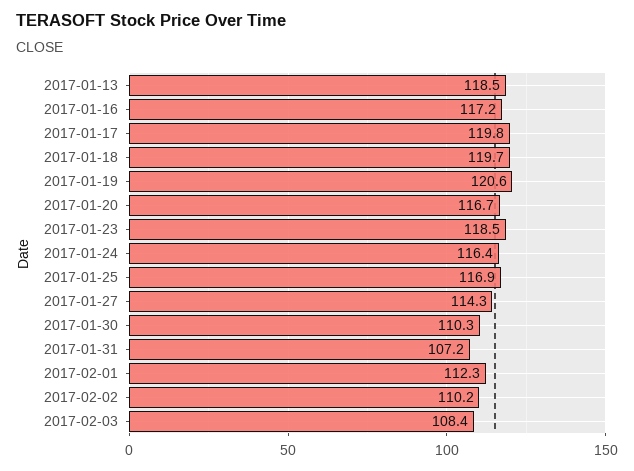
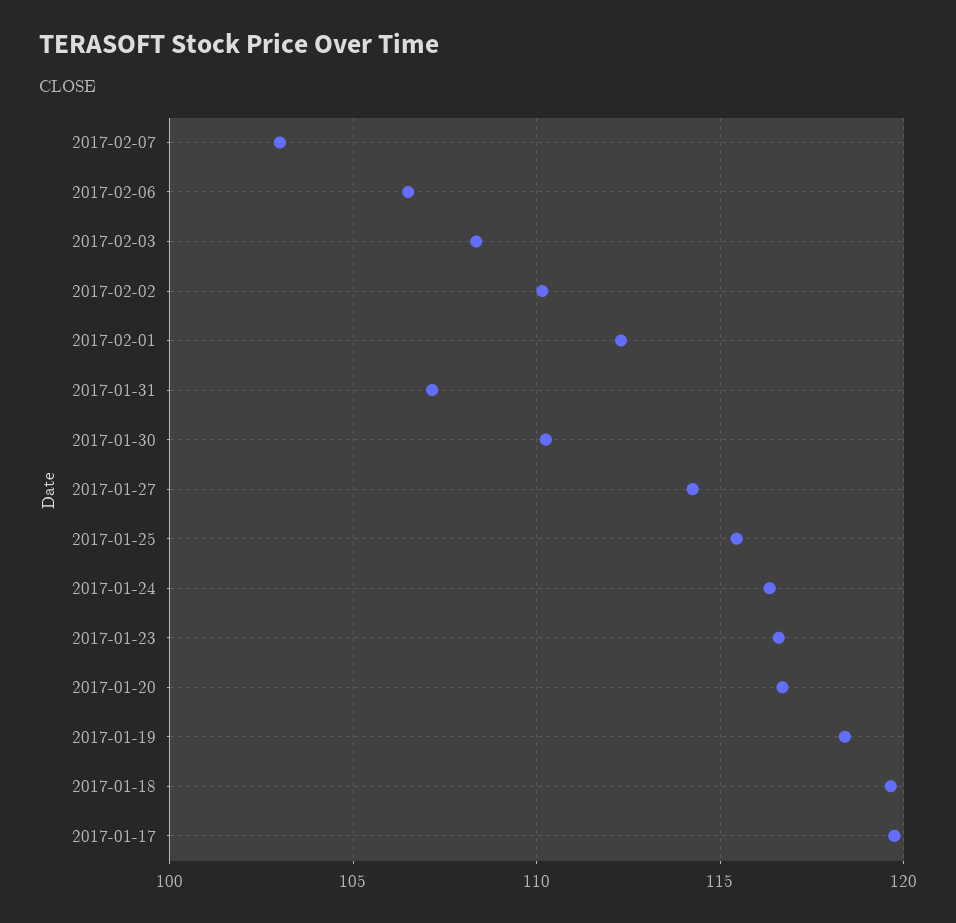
2017-01-13: 118.5 -> none
2017-01-16: 117.2 -> none
2017-01-19: 120.6 -> 118.5
2017-01-23: 118.5 -> 116.5
2017-01-25: 116.9 -> 115.5
2017-02-07: none -> 103
2017-02-06: none -> 106.5

